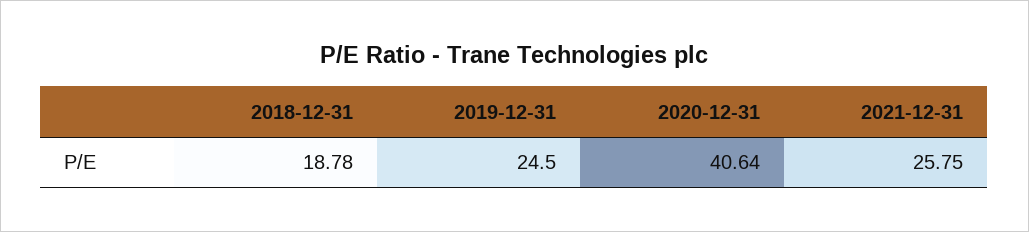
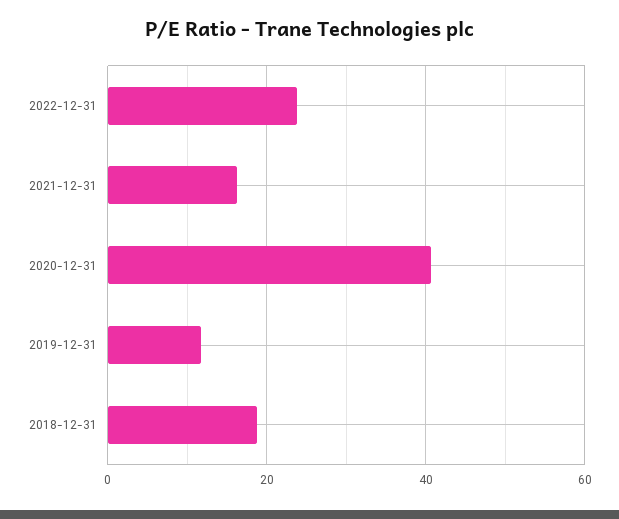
2019-12-31: 24.5 -> 12
2021-12-31: 25.75 -> 16
2022-12-31: none -> 24

